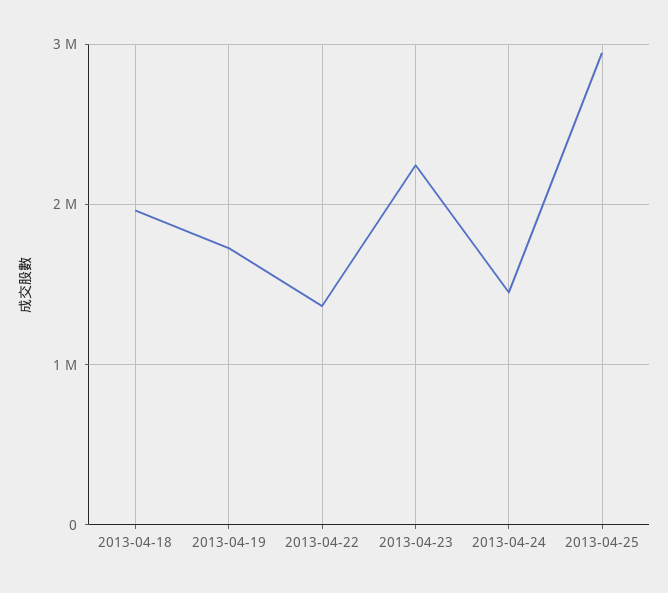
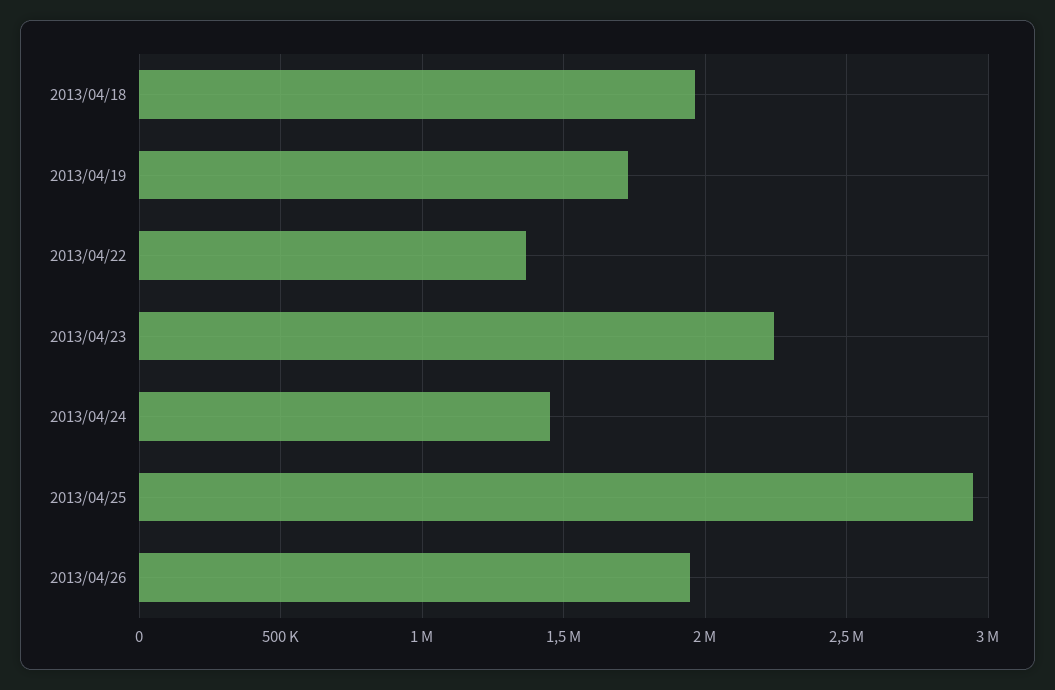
2013/04/26: none -> 1950000

